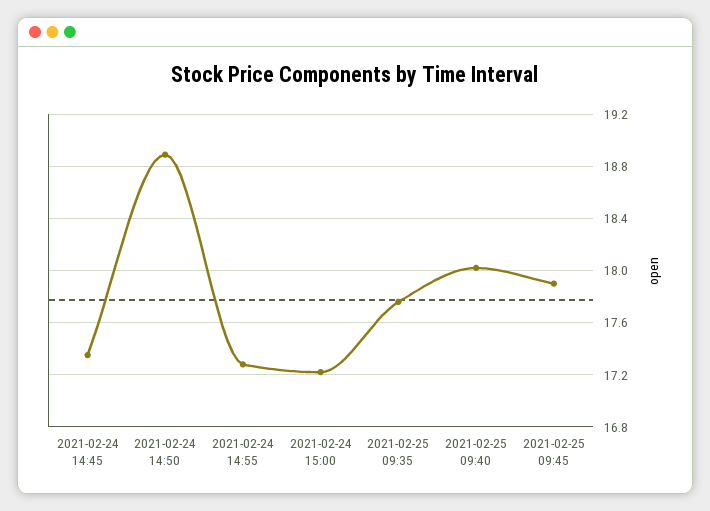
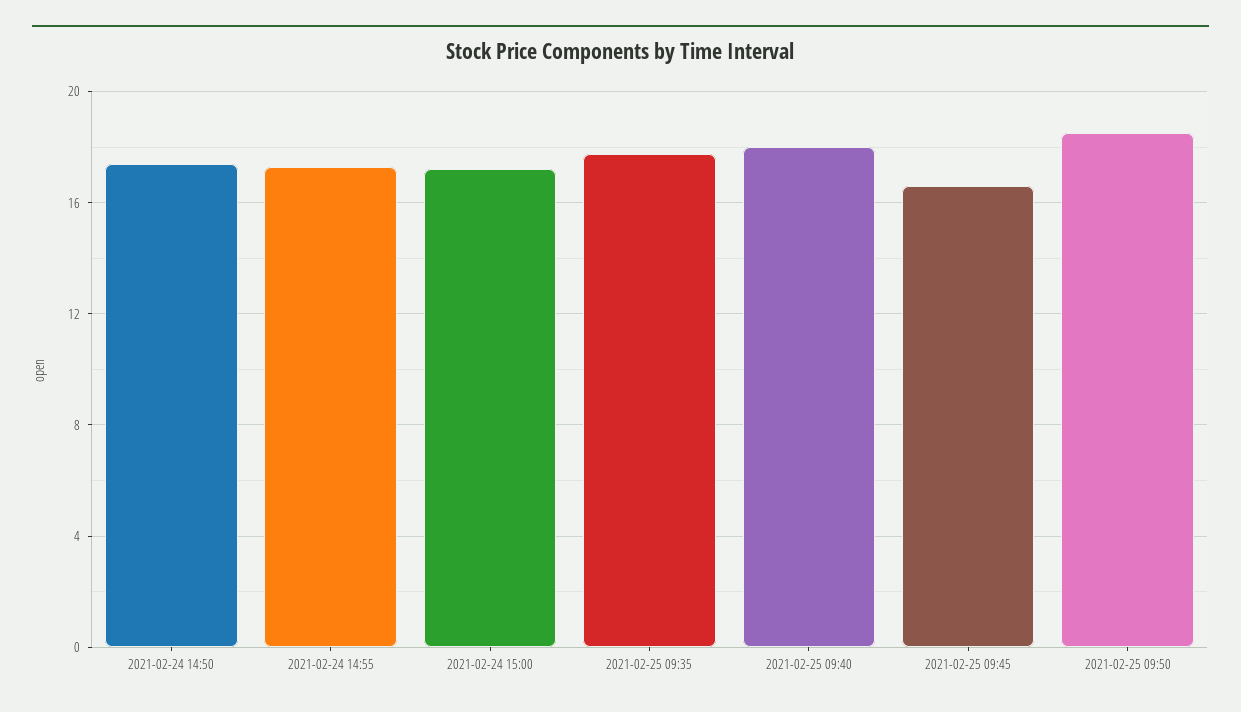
2021-02-24 14:45: 17.35 -> none
2021-02-24 14:50: 18.9 -> 17.5
2021-02-25 09:45: 17.9 -> 16.5
2021-02-25 09:50: none -> 18.5

